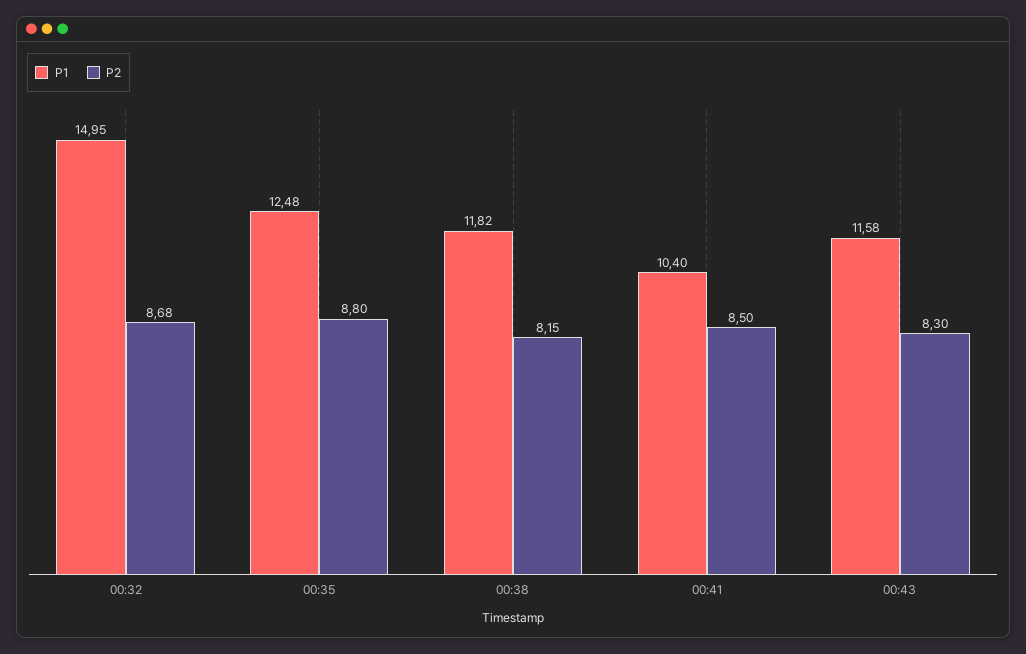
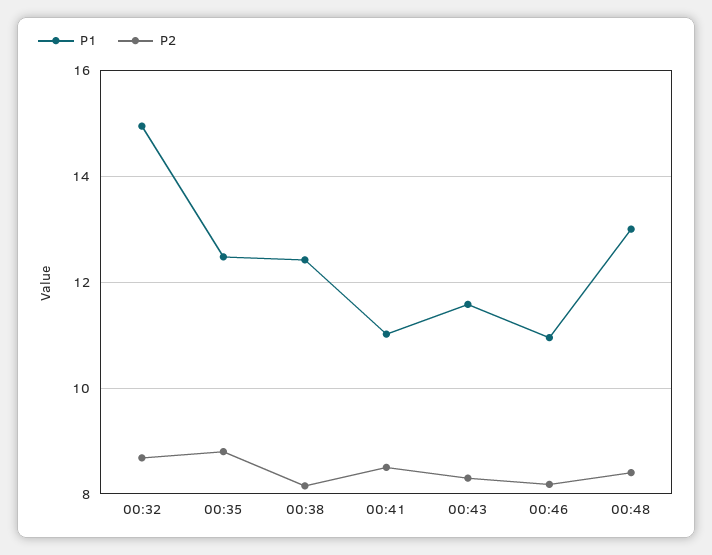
P1, 00:38: 11.82 -> 12.4
P1, 00:41: 10.4 -> 11
P1, 00:46: none -> 11
P2, 00:46: none -> 8.2
P1, 00:48: none -> 13
P2, 00:48: none -> 8.4

